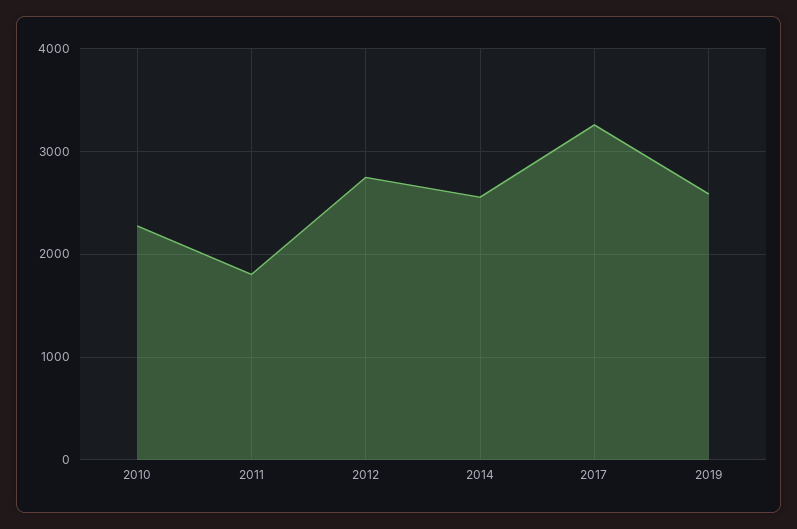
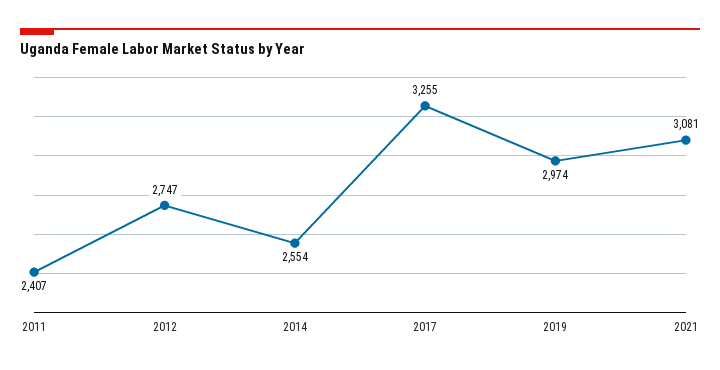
2010: 2300 -> none
2011: 1800 -> 2407
2019: 2600 -> 2974
2021: none -> 3081

